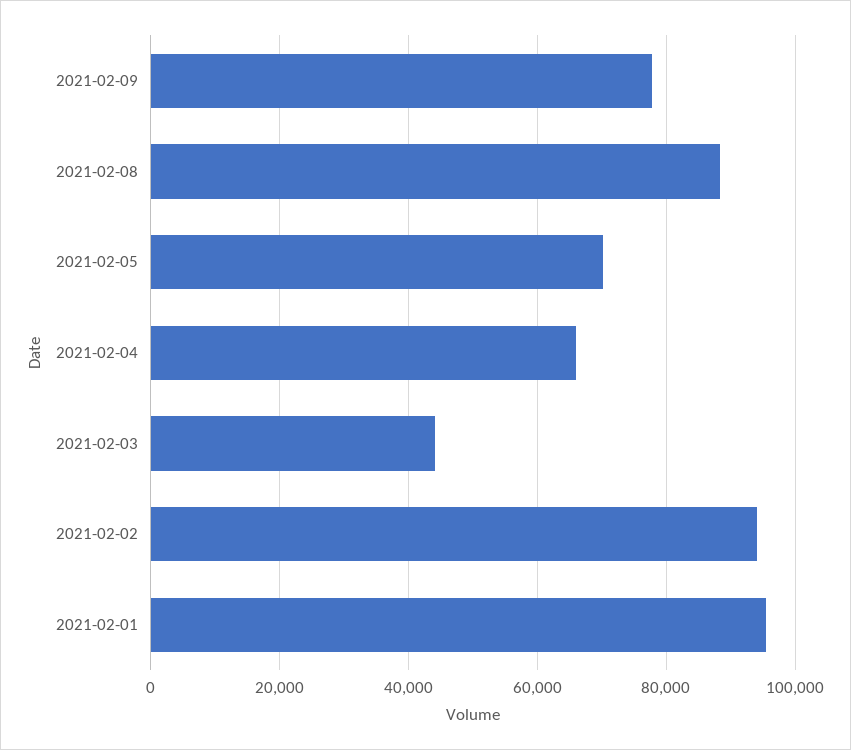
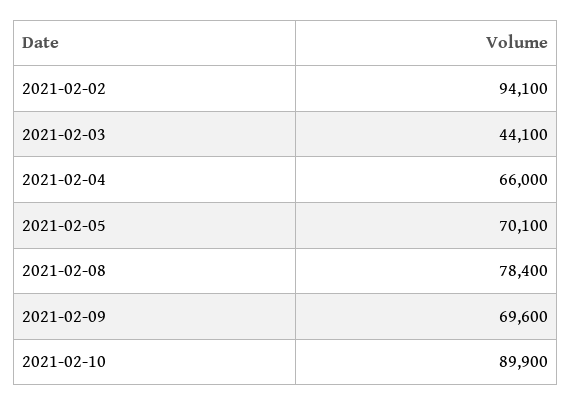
2021-02-09: 78000 -> 69600
2021-02-08: 88000 -> 78400
2021-02-01: 96000 -> none
2021-02-10: none -> 89900

